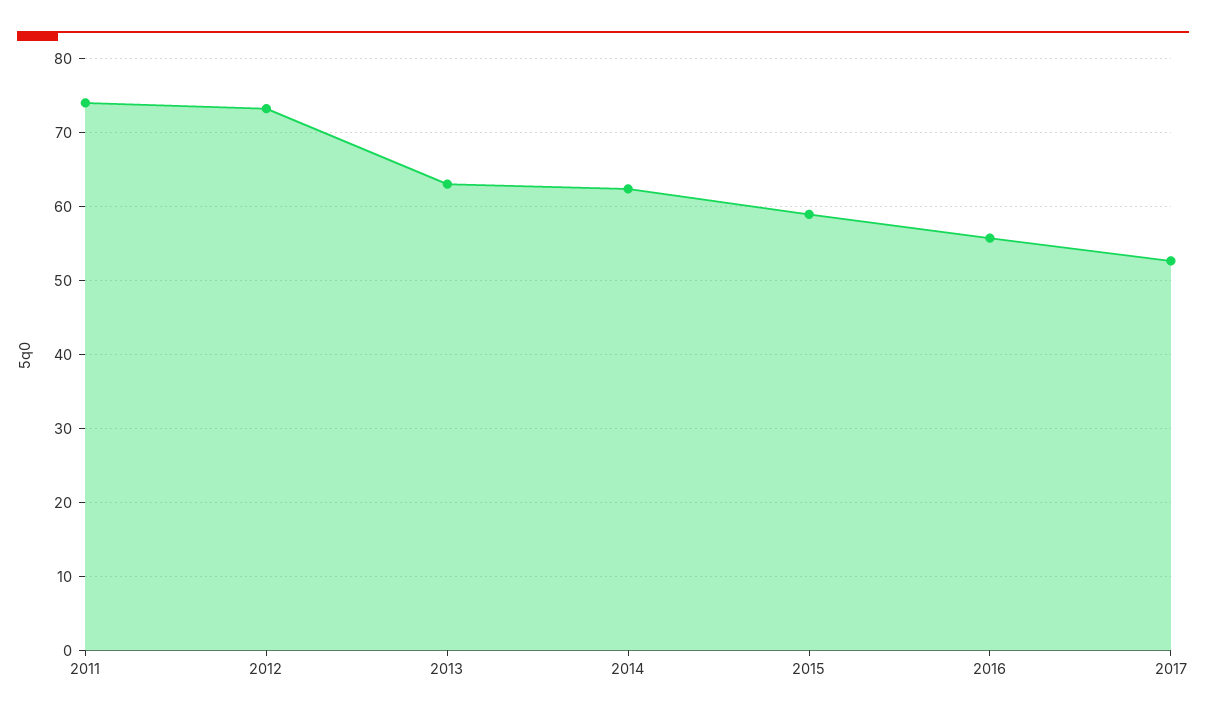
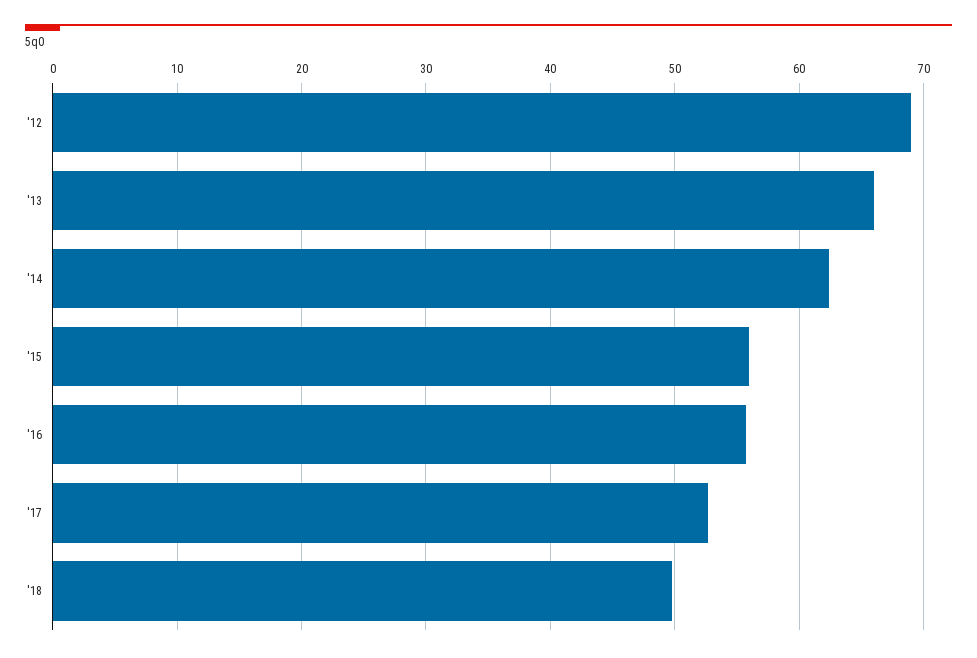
2011: 74 -> none
2012: 73 -> 69
2013: 63 -> 66
2015: 59 -> 56
'18: none -> 50

